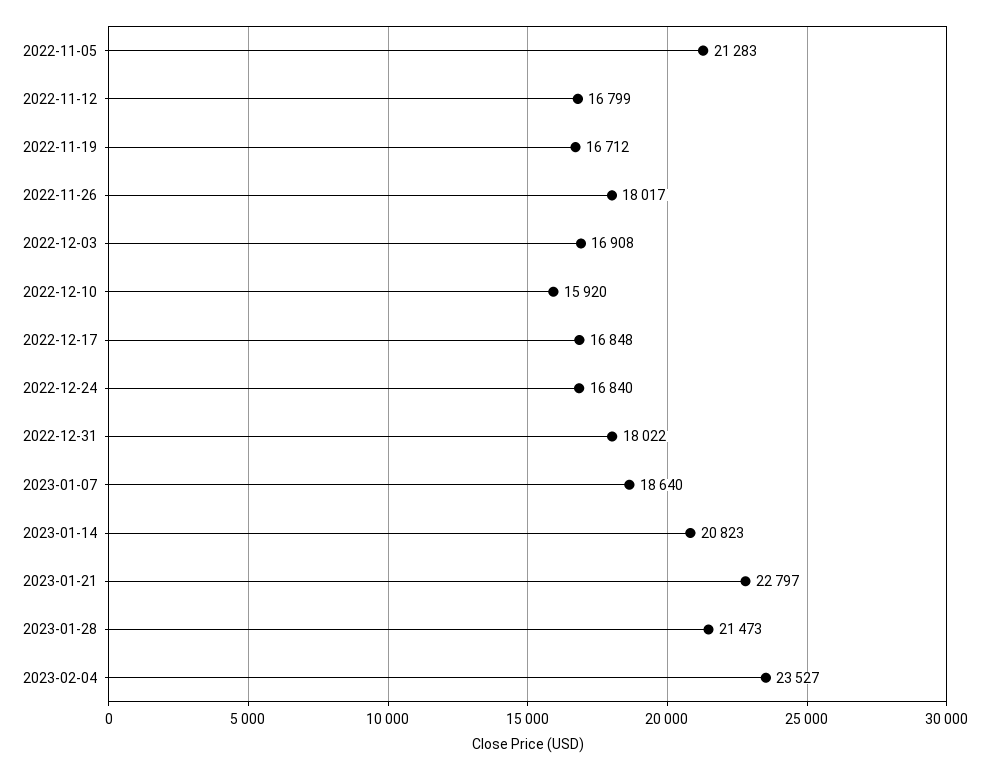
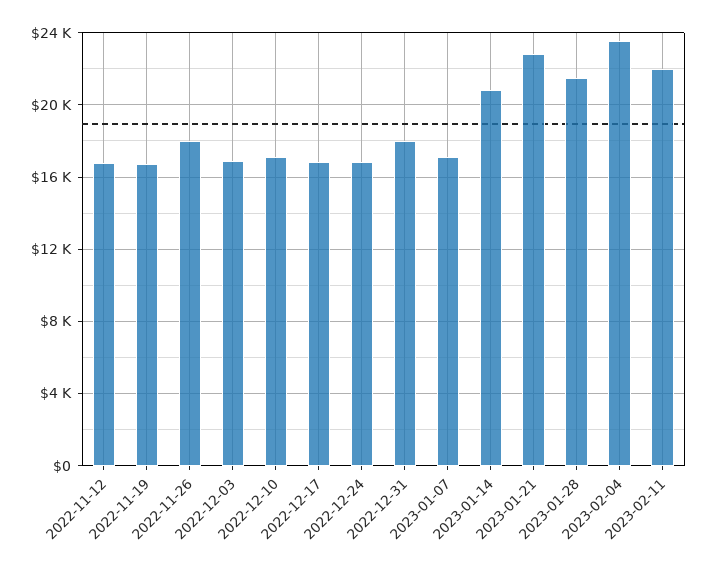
2022-11-05: 21283 -> none
2022-12-10: 15920 -> 17000
2023-01-07: 18640 -> 17000
2023-02-11: none -> 22000

